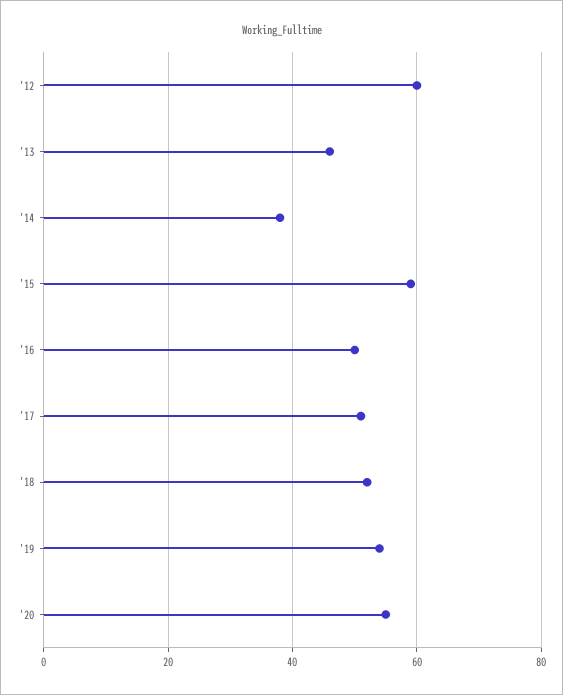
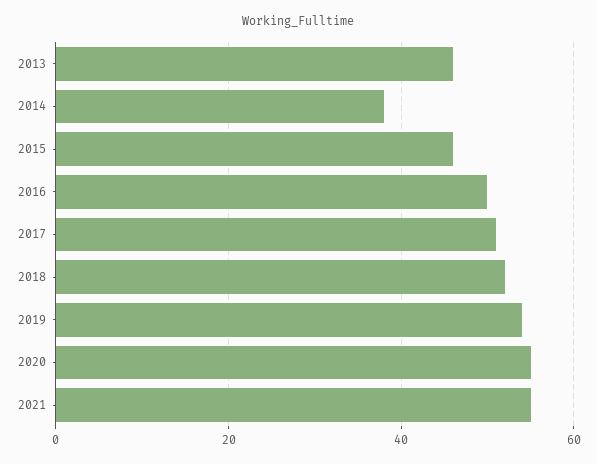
'12: 60 -> none
'15: 60 -> 45
2021: none -> 55

